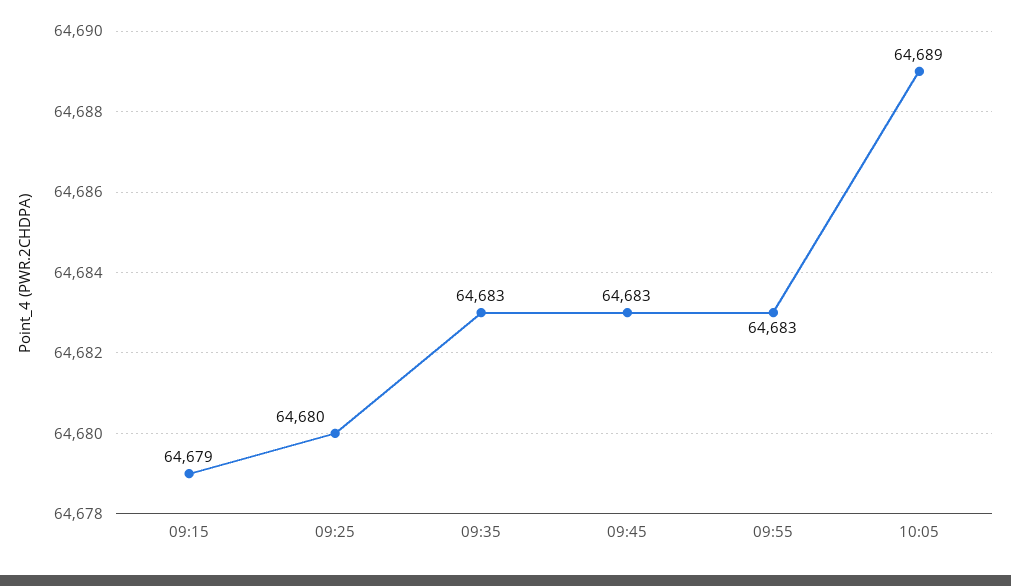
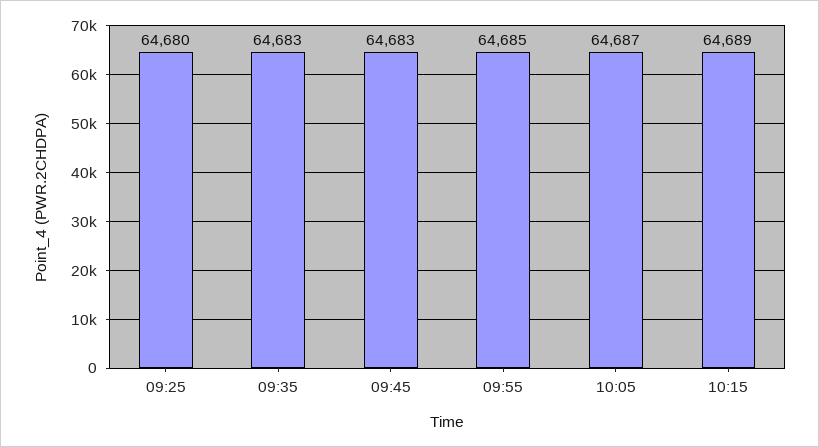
09:15: 64679 -> none
09:55: 64683 -> 64685
10:05: 64689 -> 64687
10:15: none -> 64689

